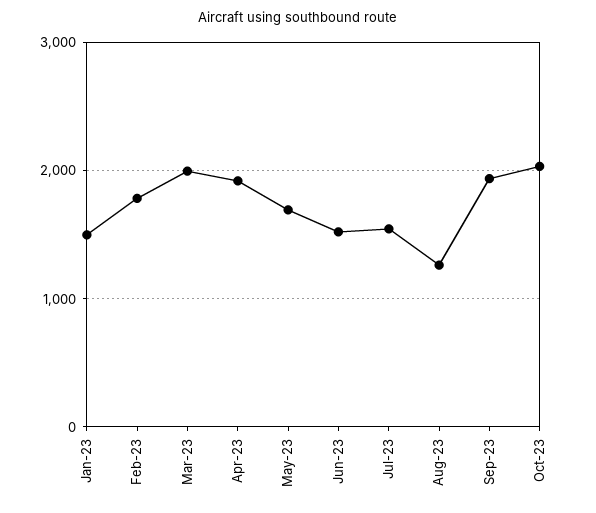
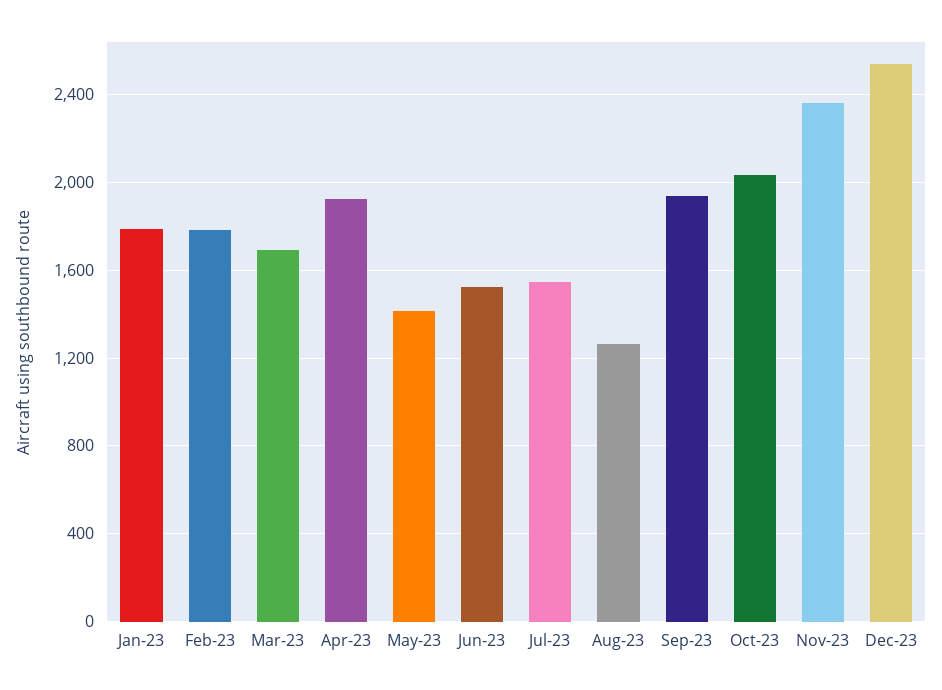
Jan-23: 1500 -> 1800
Mar-23: 2000 -> 1700
May-23: 1700 -> 1400
Nov-23: none -> 2350
Dec-23: none -> 2550

